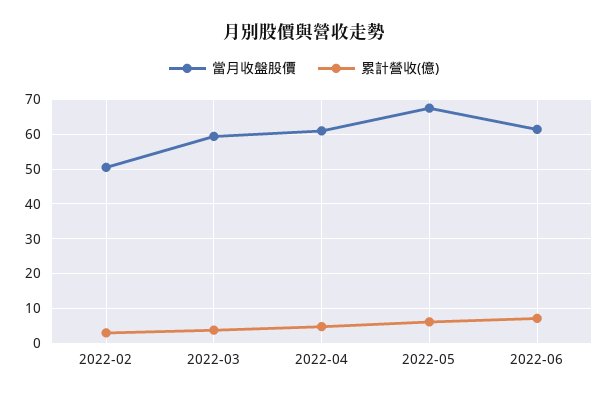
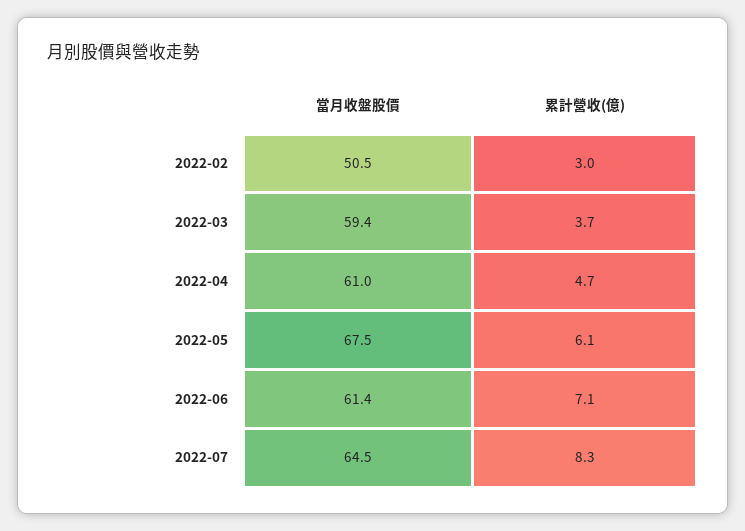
當月收盤股價, 2022-07: none -> 64.5
累計營收(億), 2022-07: none -> 8.3

